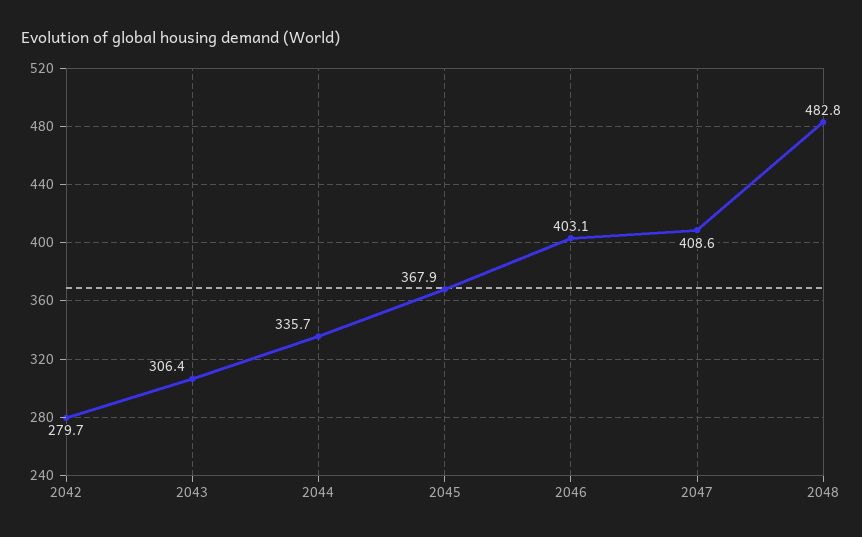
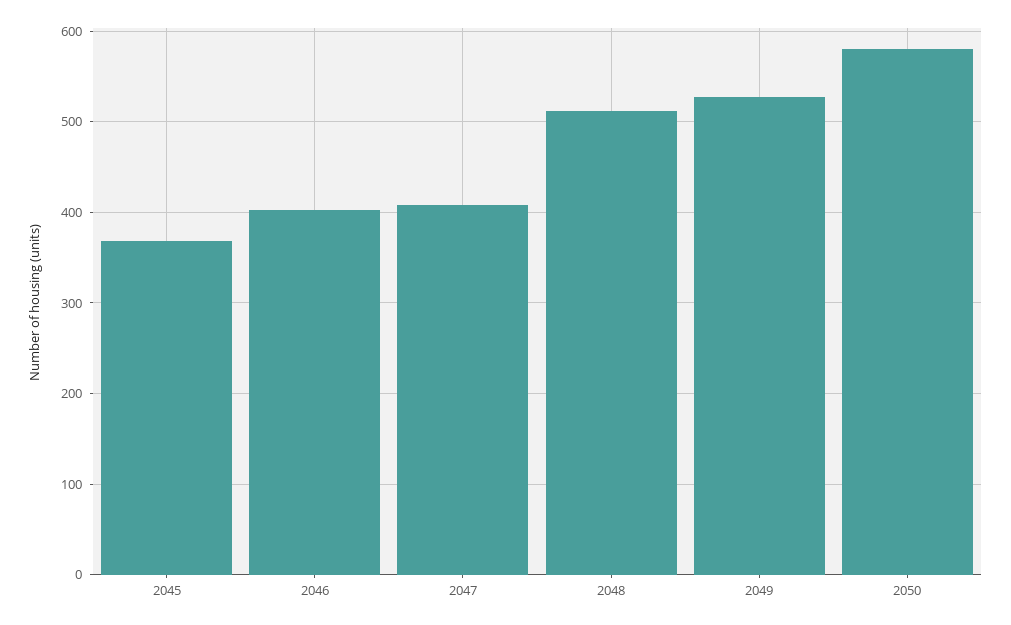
2042: 279.7 -> none
2043: 306.4 -> none
2044: 335.7 -> none
2048: 482.8 -> 510
2049: none -> 530
2050: none -> 580

